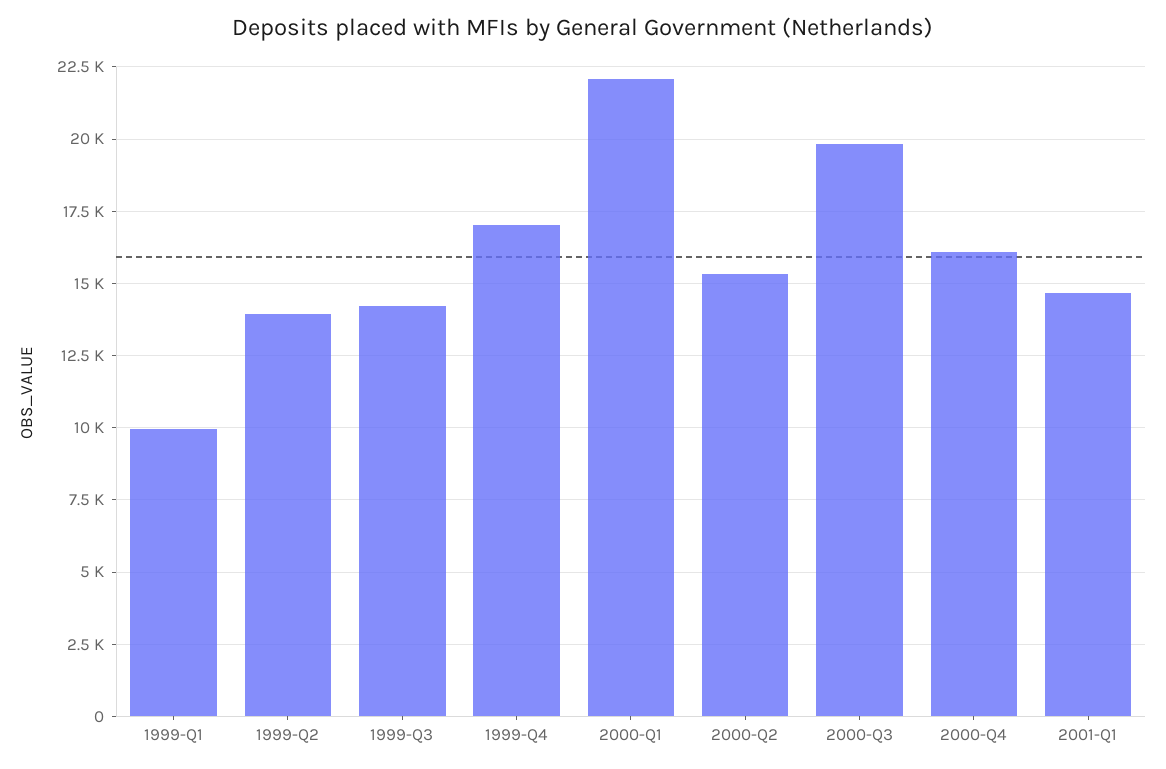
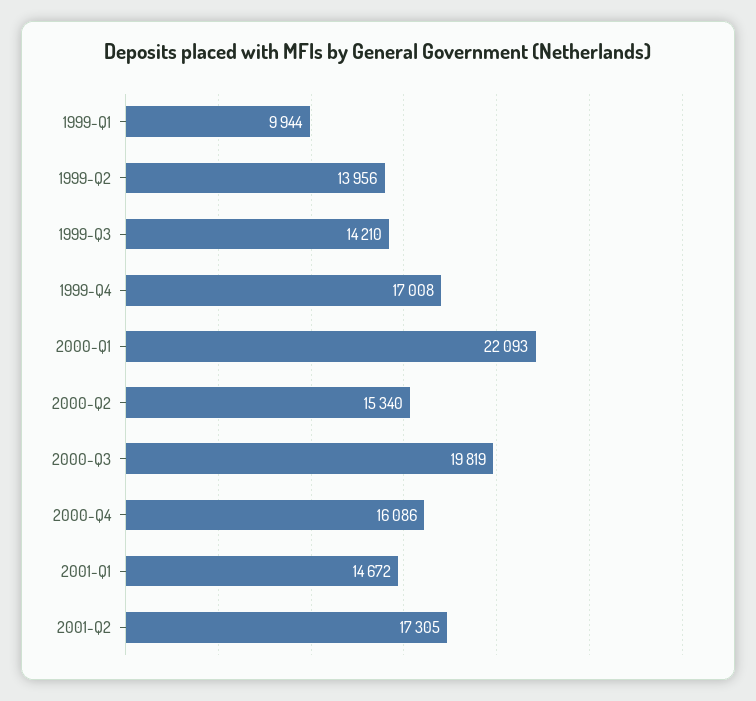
2001-Q2: none -> 17305

